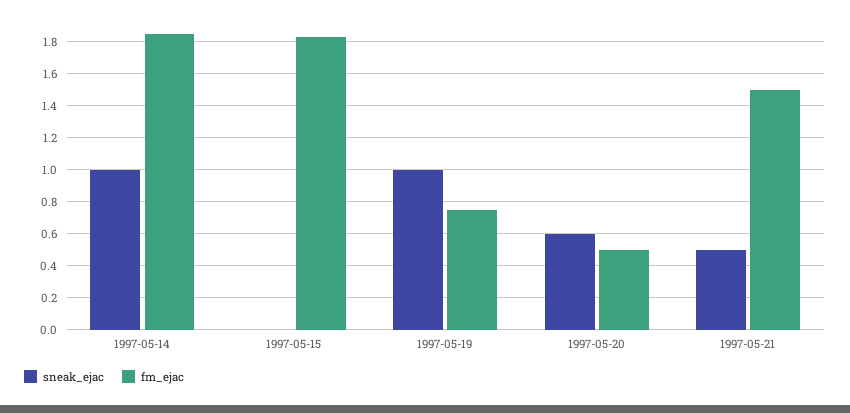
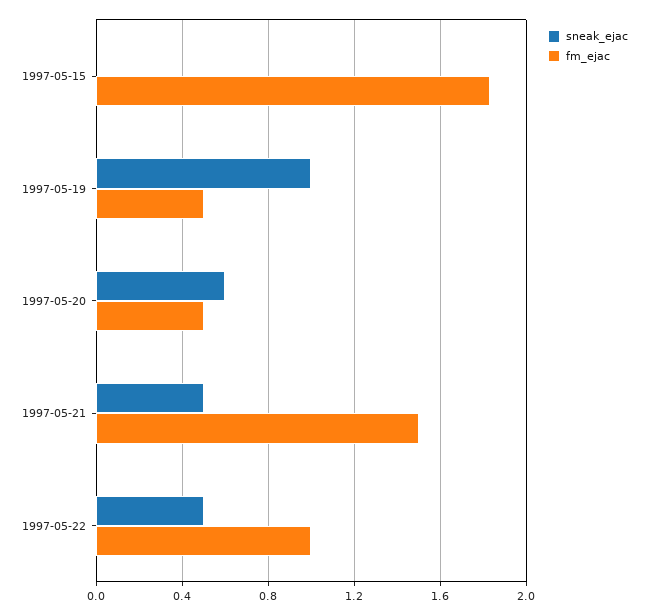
sneak_ejac, 1997-05-14: 1 -> none
fm_ejac, 1997-05-14: 1.85 -> none
fm_ejac, 1997-05-19: 0.75 -> 0.5
sneak_ejac, 1997-05-22: none -> 0.5
fm_ejac, 1997-05-22: none -> 1

